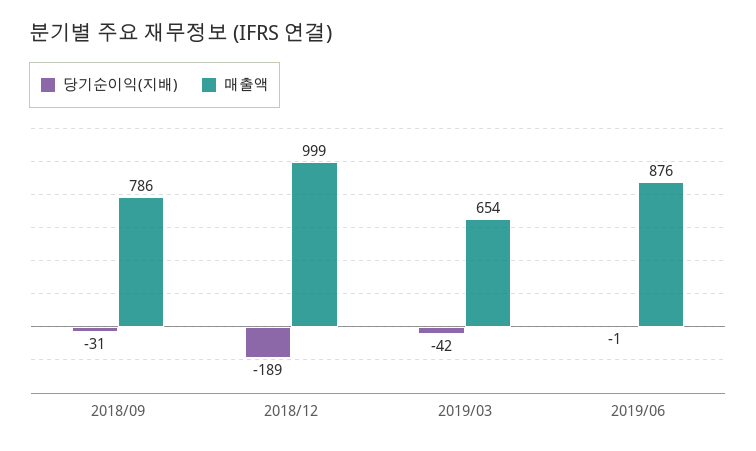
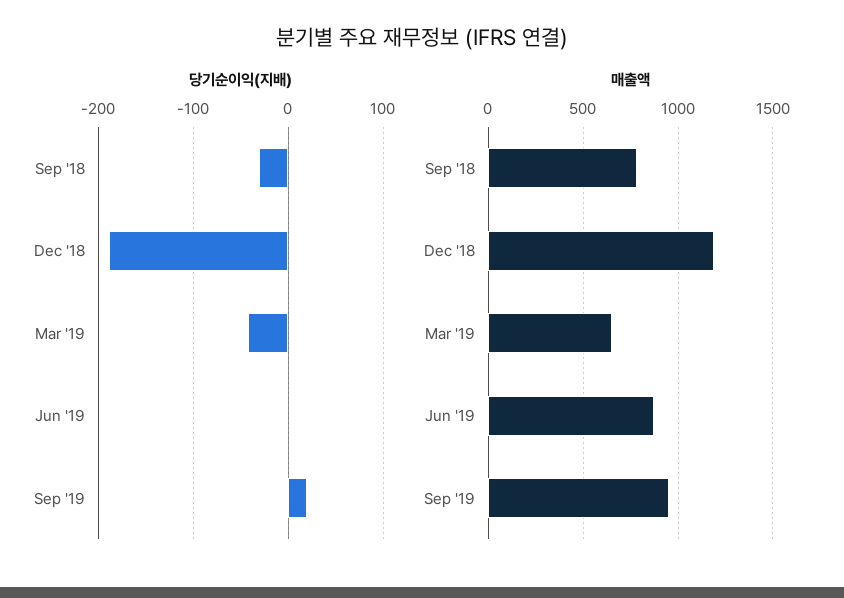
매출액, 2018/12: 999 -> 1200
당기순이익(지배), Sep '19: none -> 20
매출액, Sep '19: none -> 950

